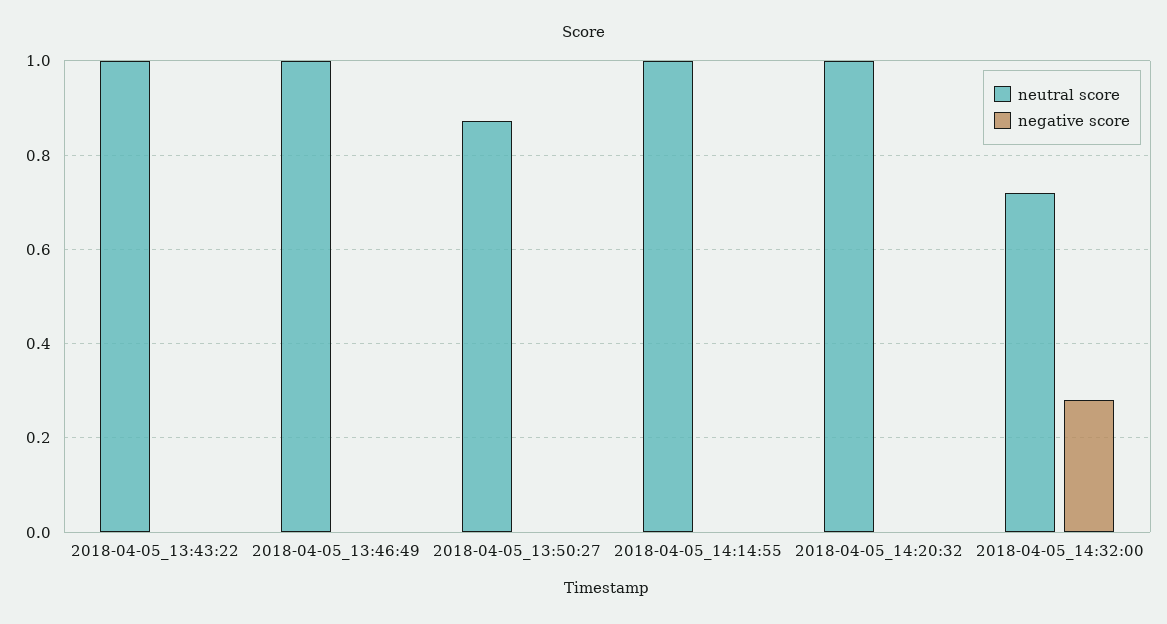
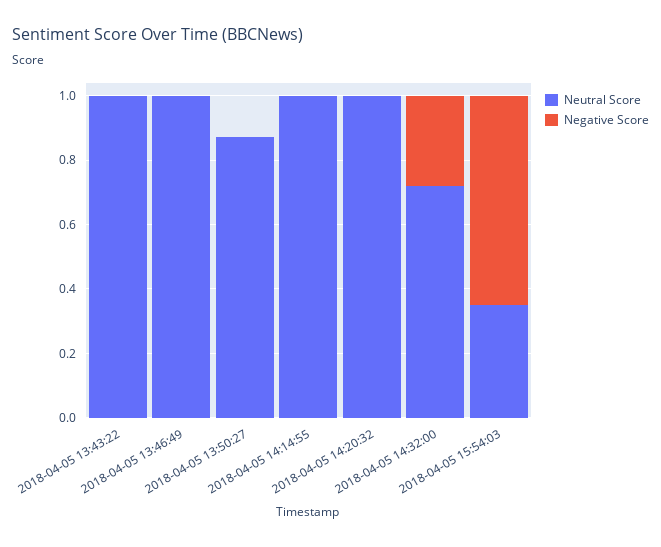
neutral score, 2018-04-05 15:54:03: none -> 0.35
negative score, 2018-04-05 15:54:03: none -> 0.65

